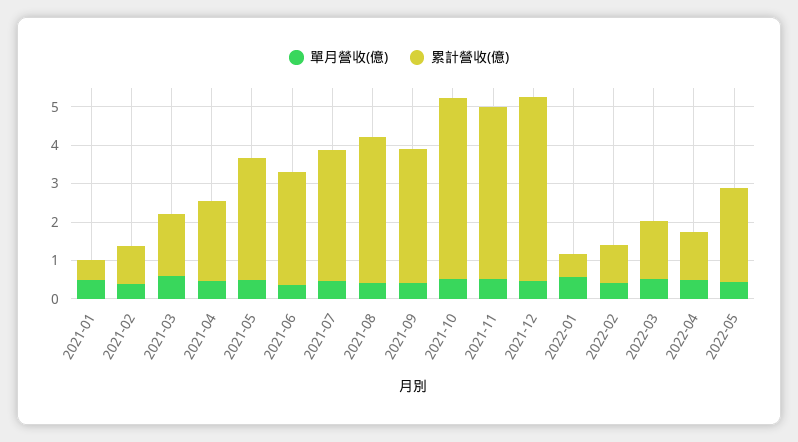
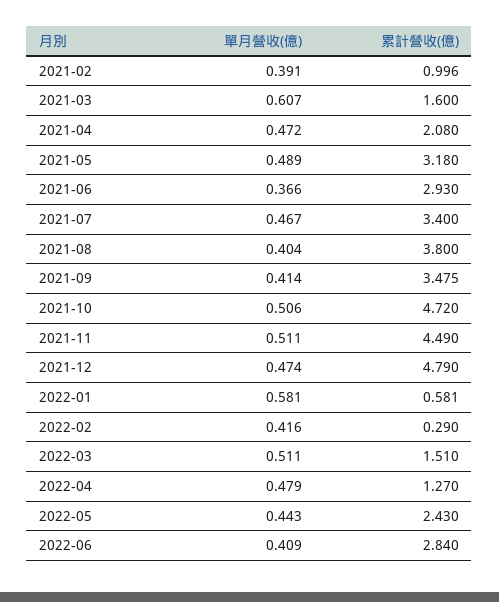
單月營收(億), 2021-01: 0.5 -> none
累計營收(億), 2021-01: 0.5 -> none
累計營收(億), 2022-02: 1 -> 0.29
單月營收(億), 2022-06: none -> 0.409
累計營收(億), 2022-06: none -> 2.84

